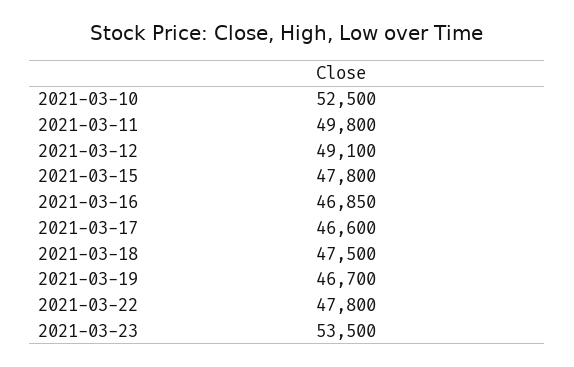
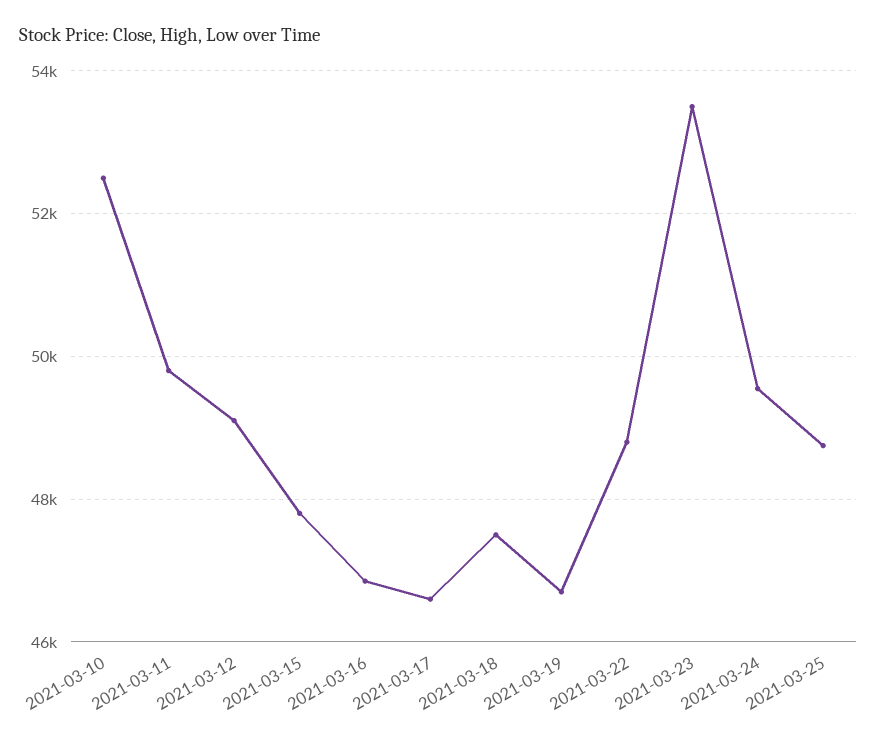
2021-03-22: 47800 -> 48800
2021-03-24: none -> 49600
2021-03-25: none -> 48800

